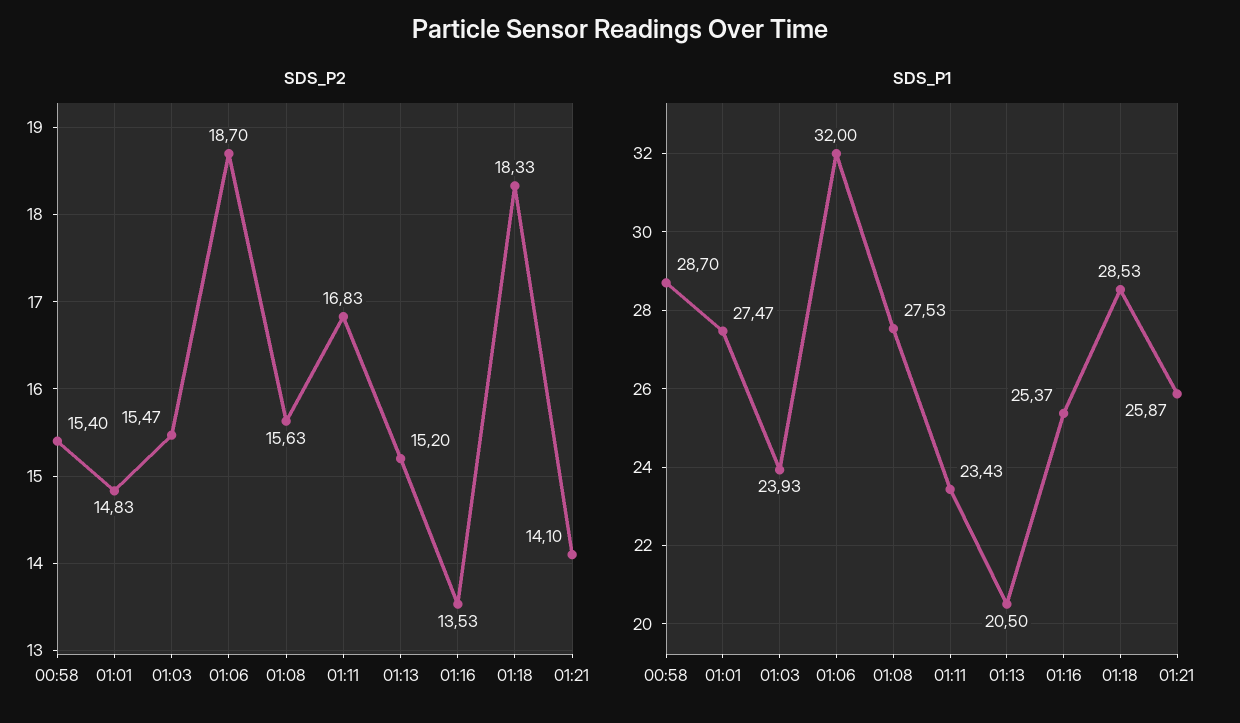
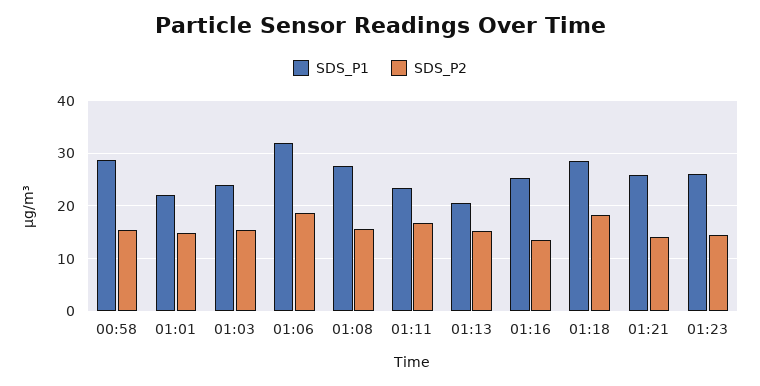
SDS_P1, 01:01: 27.47 -> 22
SDS_P1, 01:23: none -> 26
SDS_P2, 01:23: none -> 14

